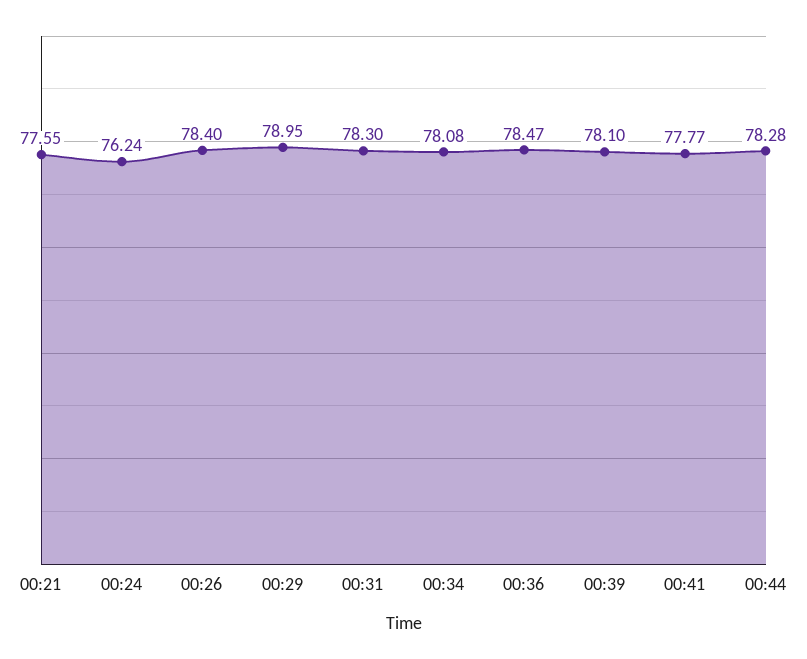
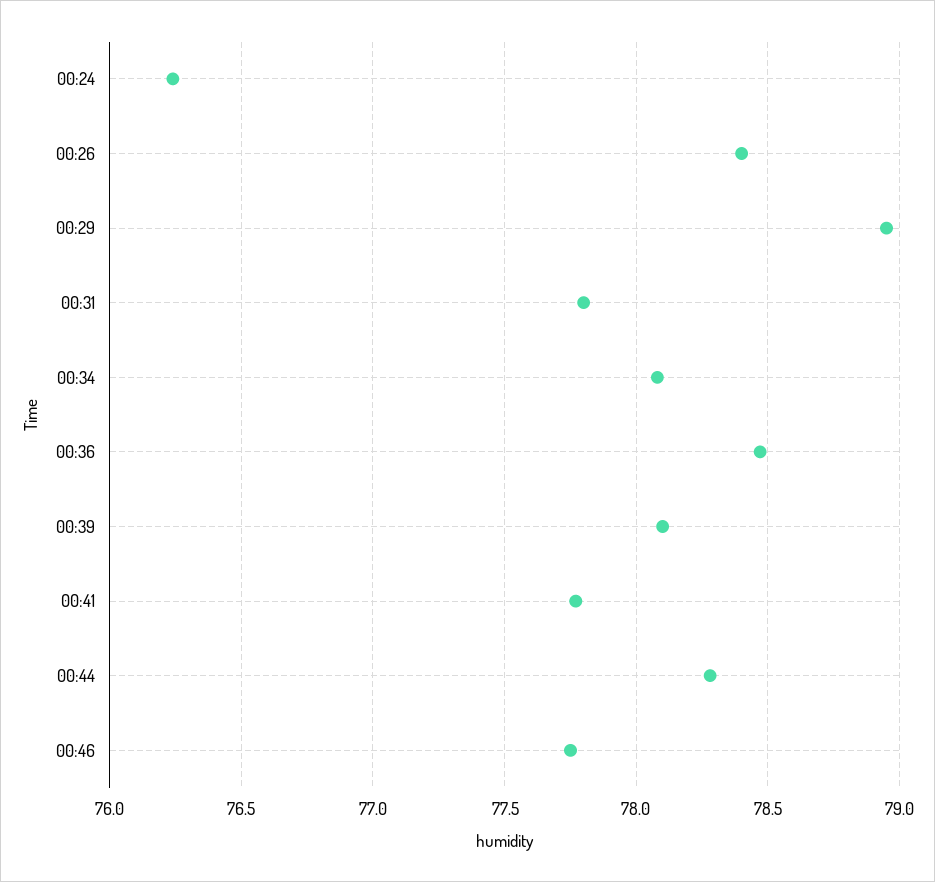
00:21: 77.55 -> none
00:31: 78.3 -> 77.8
00:46: none -> 77.75

